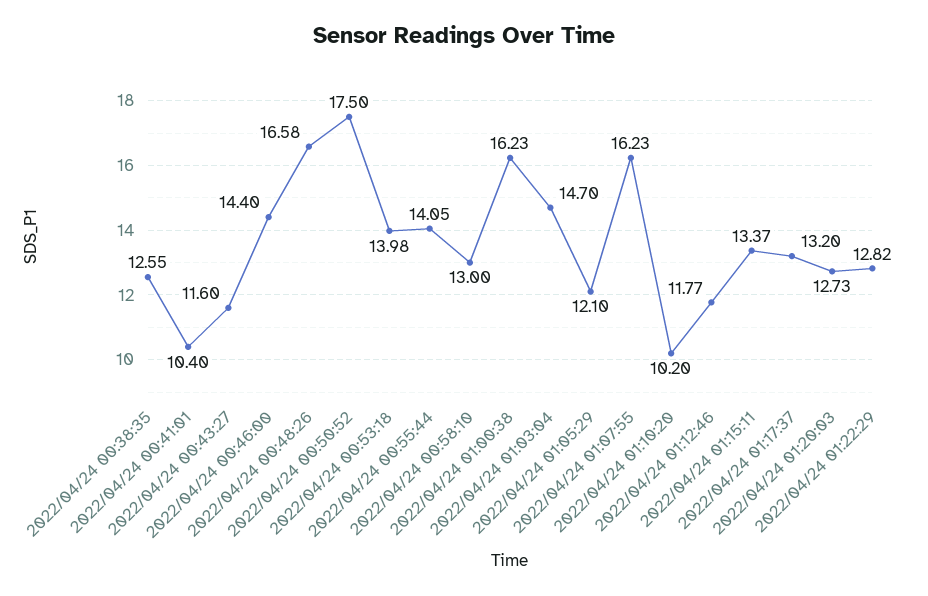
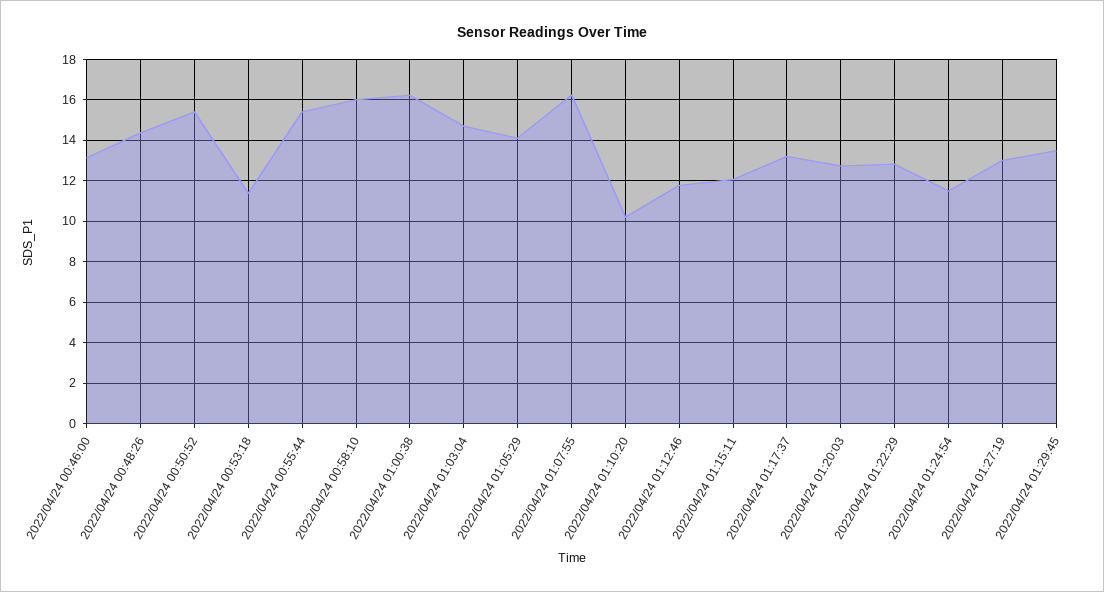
2022/04/24 00:38:35: 12.55 -> none
2022/04/24 00:41:01: 10.4 -> none
2022/04/24 00:43:27: 11.6 -> none
2022/04/24 00:46:00: 14.4 -> 13
2022/04/24 00:48:26: 16.58 -> 14.5
2022/04/24 00:50:52: 17.5 -> 15.5
2022/04/24 00:53:18: 13.98 -> 11.5
2022/04/24 00:55:44: 14.05 -> 15.5
2022/04/24 00:58:10: 13 -> 16
2022/04/24 01:05:29: 12.1 -> 14
2022/04/24 01:15:11: 13.37 -> 12
2022/04/24 01:24:54: none -> 11.5
2022/04/24 01:27:19: none -> 13
2022/04/24 01:29:45: none -> 13.5

